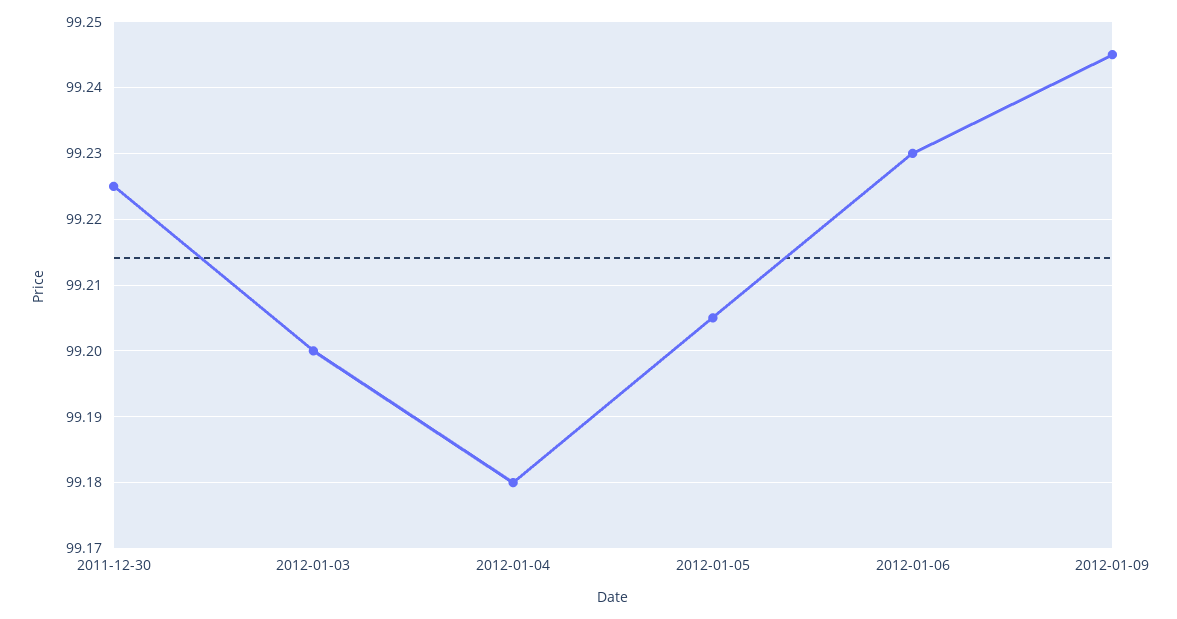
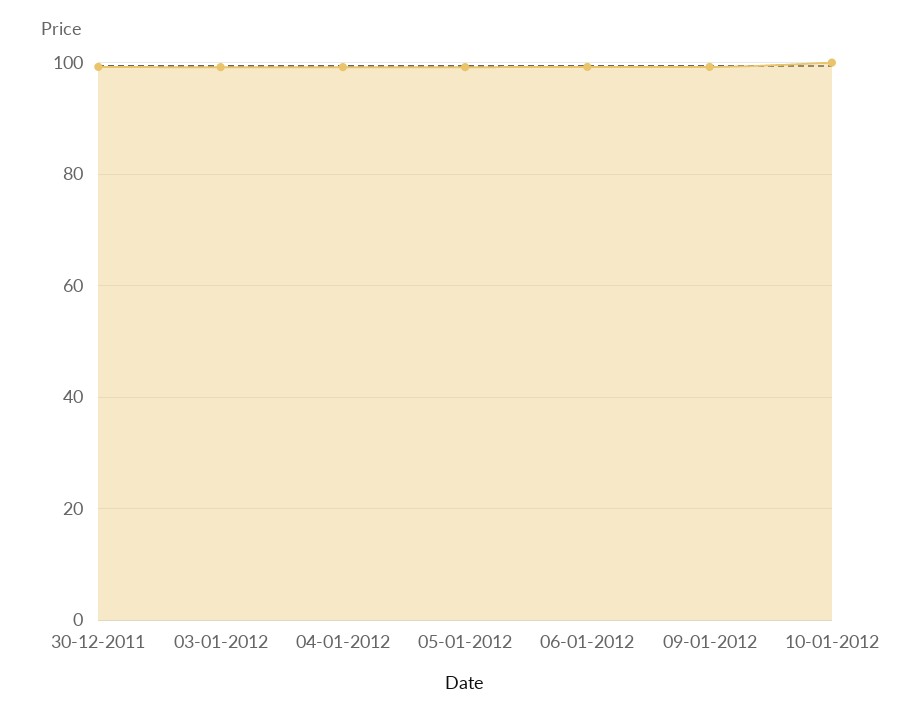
10-01-2012: none -> 100

